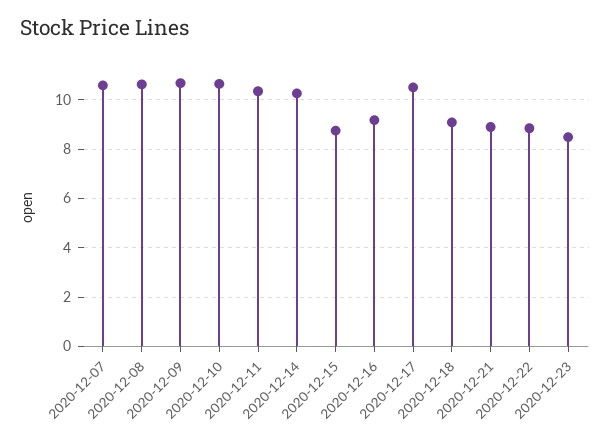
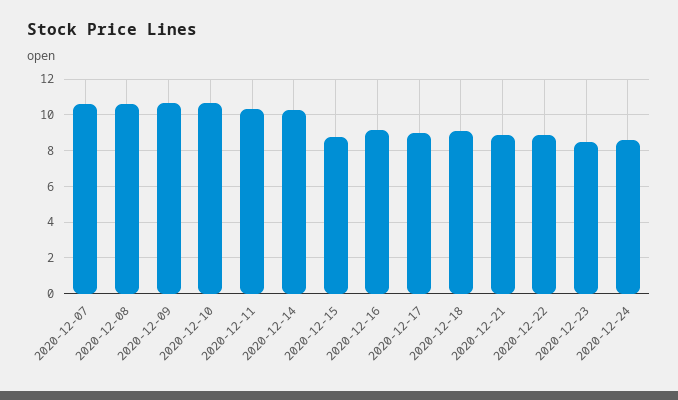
2020-12-17: 10.5 -> 9
2020-12-24: none -> 8.5

